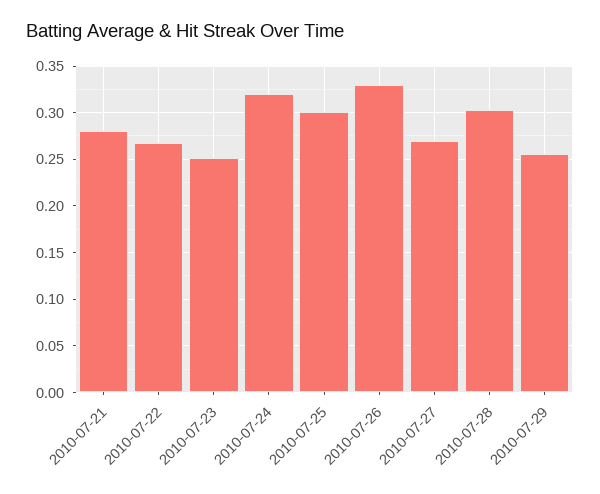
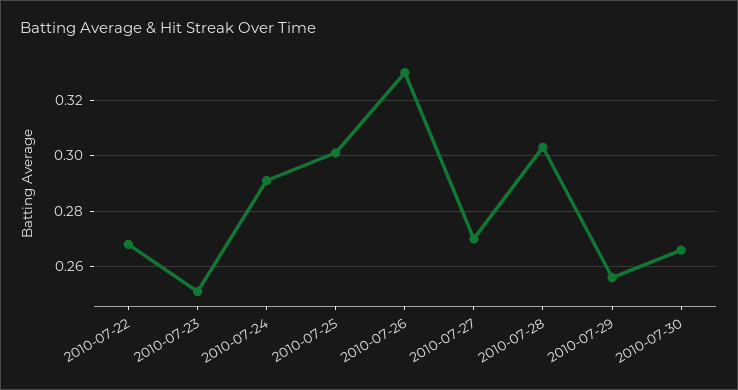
2010-07-21: 0.28 -> none
2010-07-24: 0.32 -> 0.29
2010-07-30: none -> 0.265

